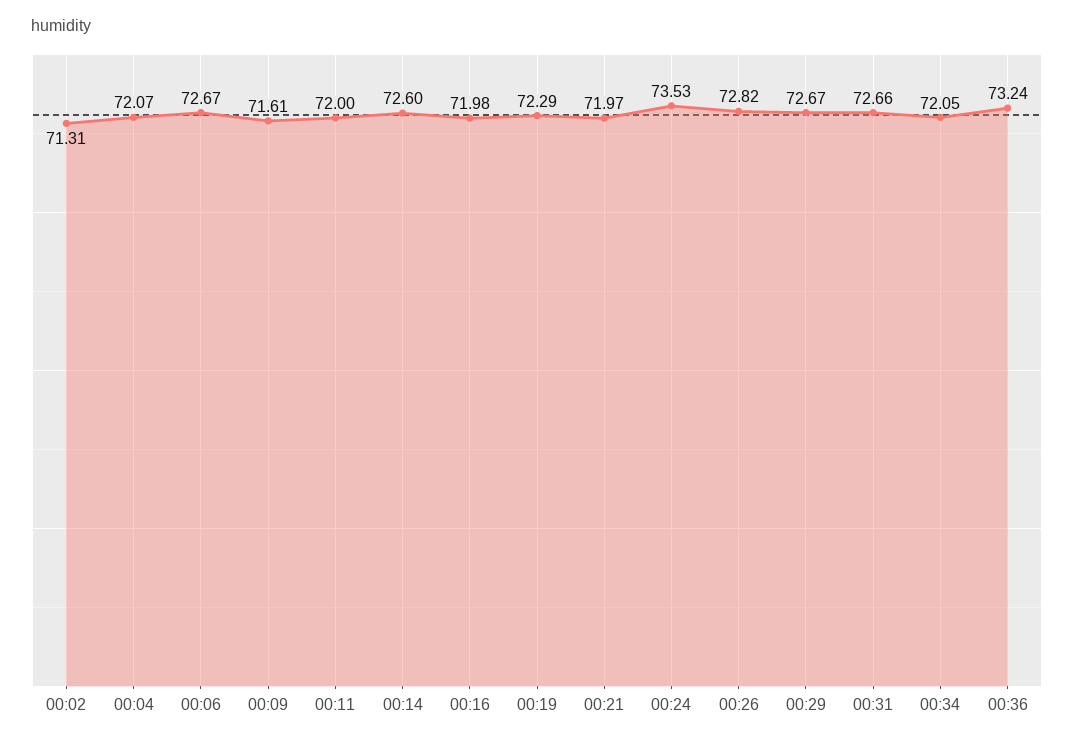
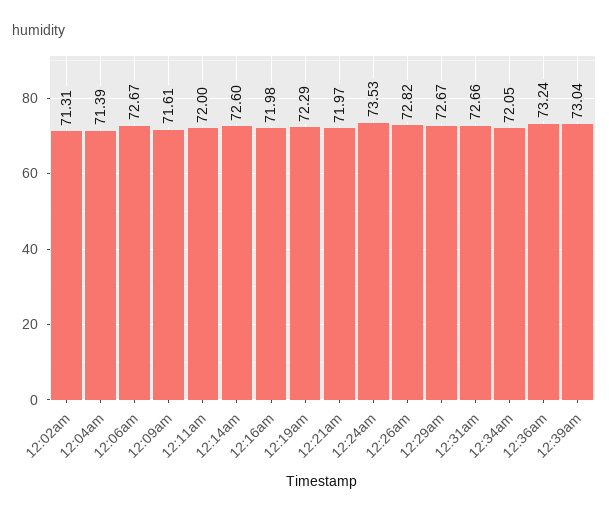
00:04: 72.07 -> 71.39
12:39am: none -> 73.04

